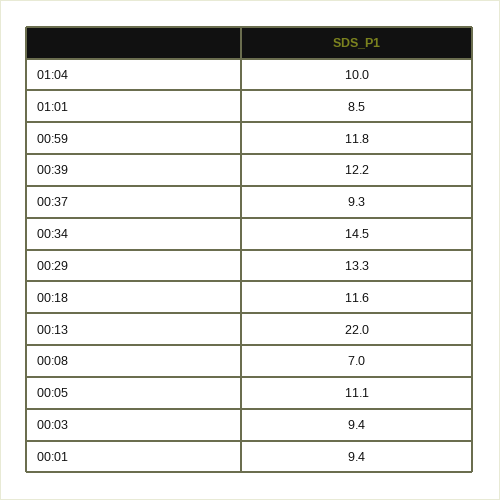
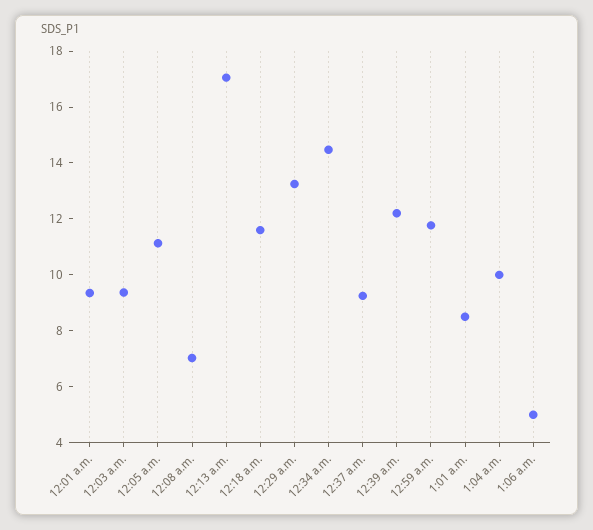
00:13: 22 -> 17
1:06 a.m.: none -> 5

